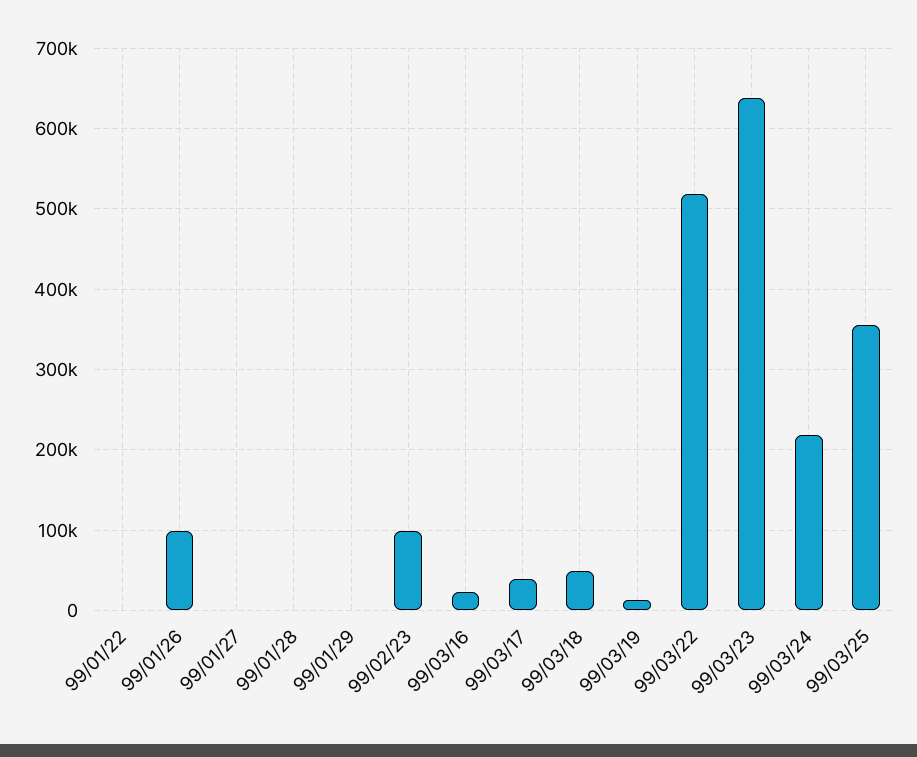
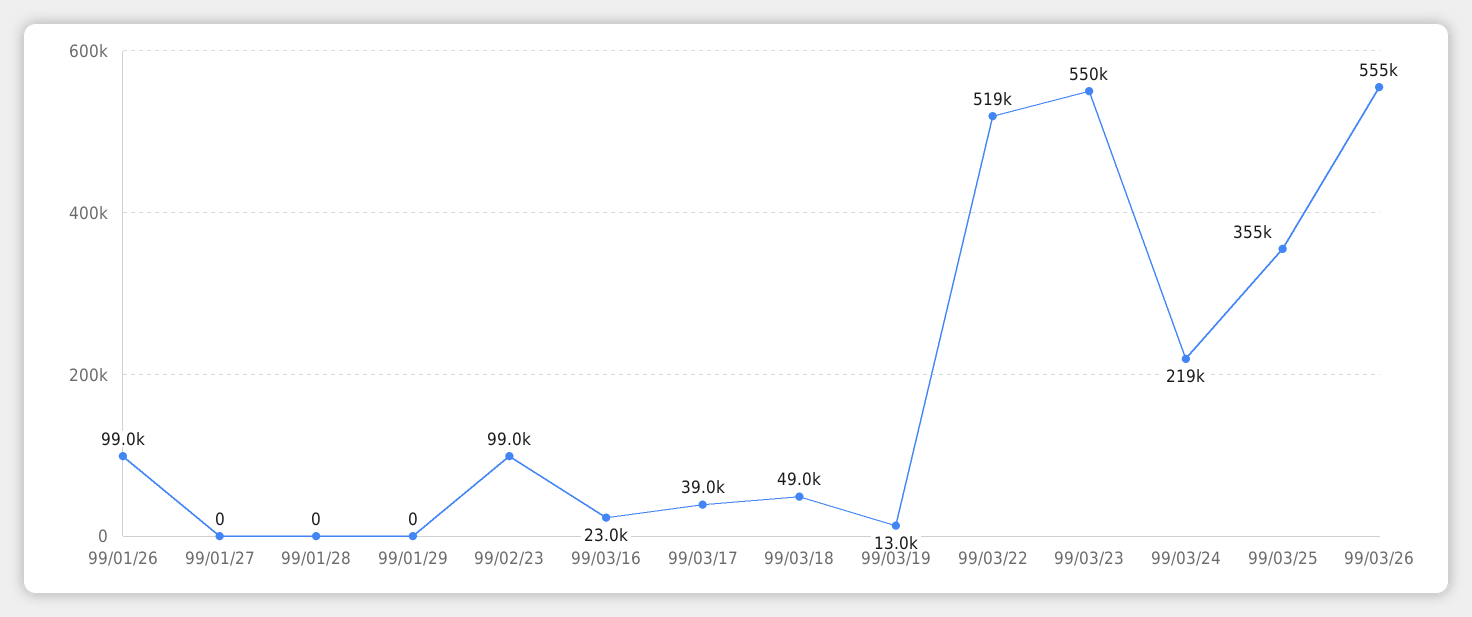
99/01/22: 0 -> none
99/03/23: 640000 -> 550000
99/03/26: none -> 555000

